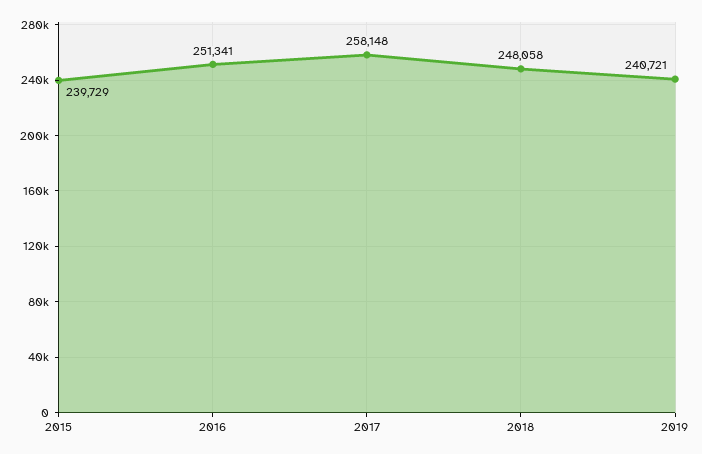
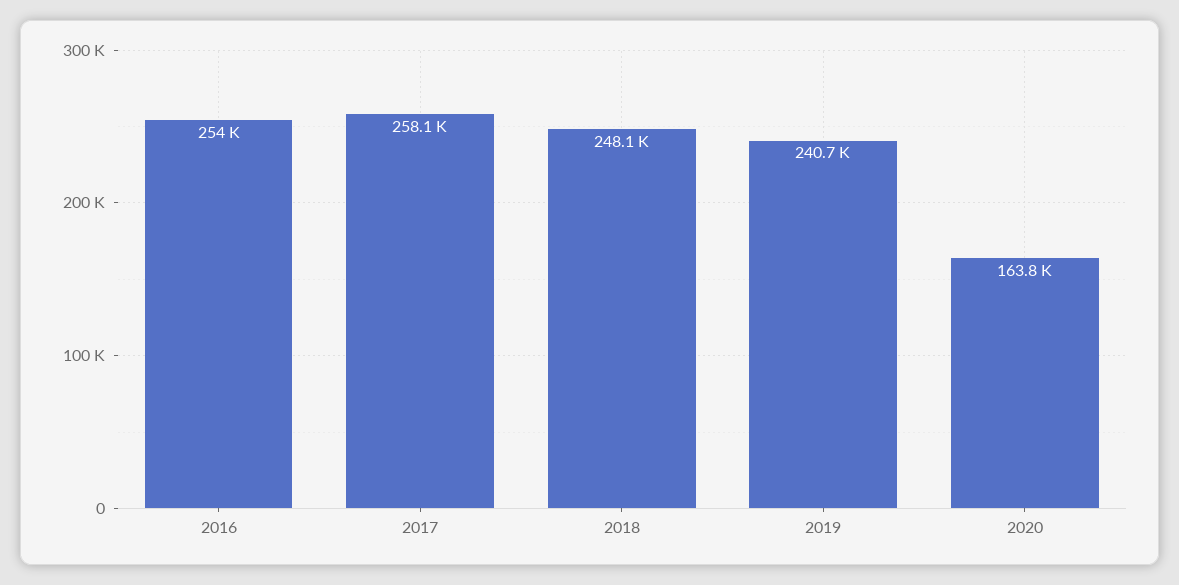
2015: 239729 -> none
2016: 251341 -> 254000
2020: none -> 163800

